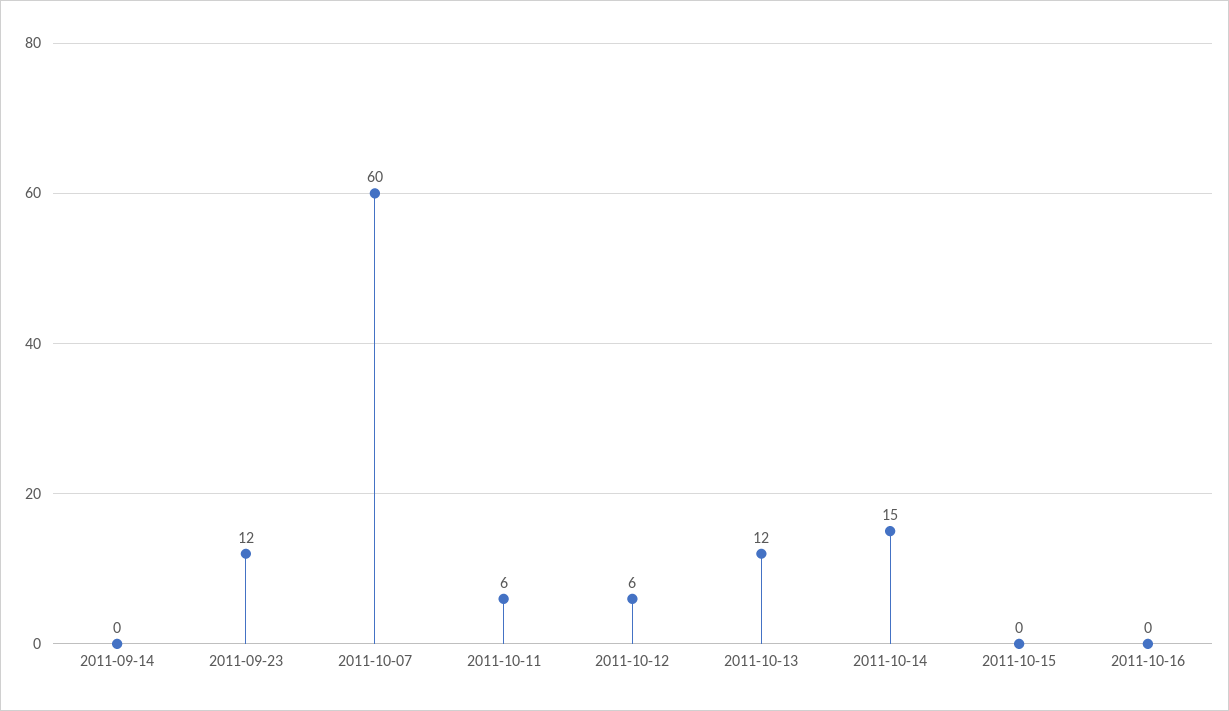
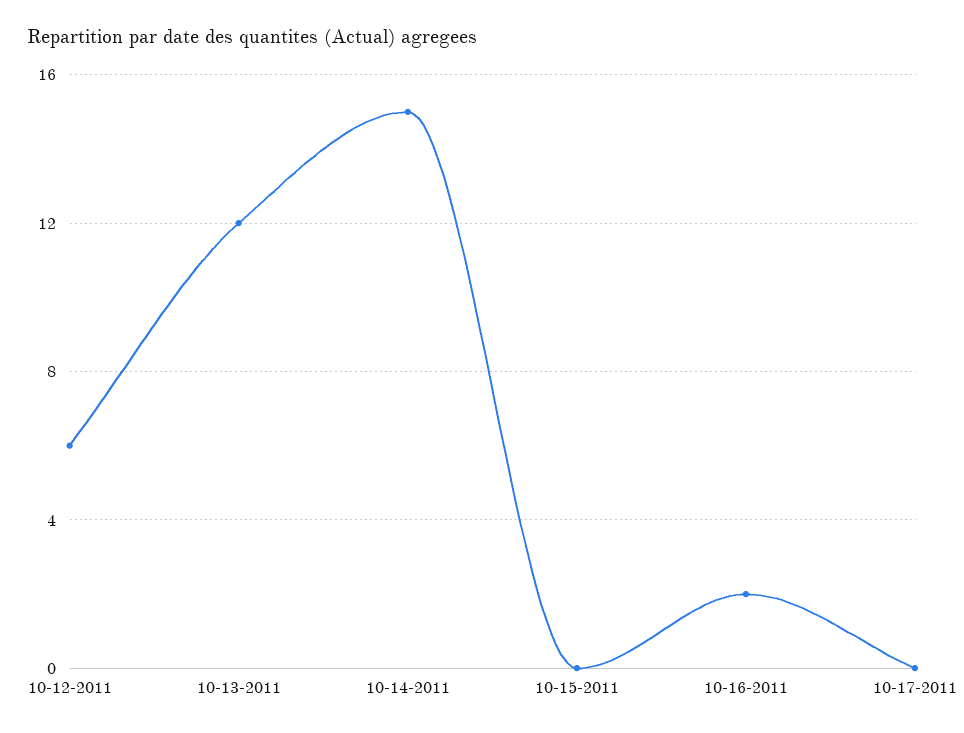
2011-09-14: 0 -> none
2011-09-23: 12 -> none
2011-10-07: 60 -> none
2011-10-11: 6 -> none
2011-10-16: 0 -> 2
10-17-2011: none -> 0

